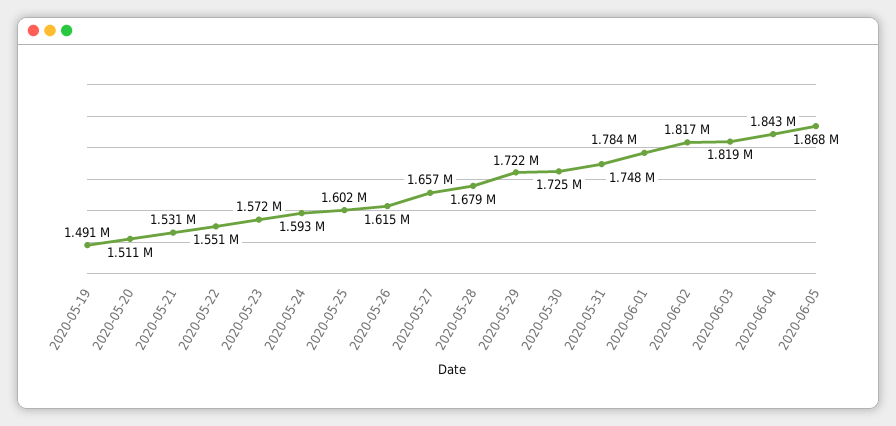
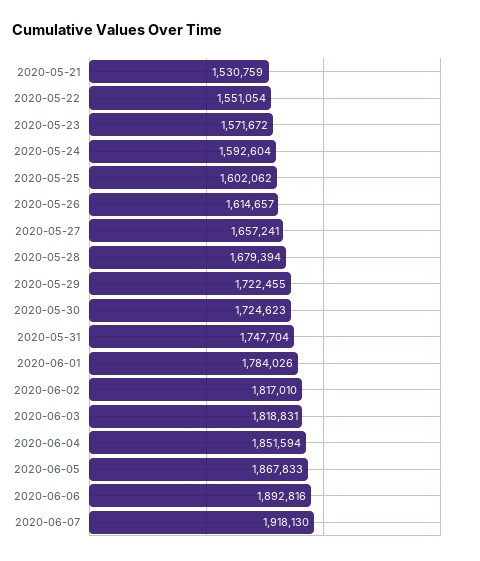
2020-05-19: 1491000 -> none
2020-05-20: 1511000 -> none
2020-06-04: 1843000 -> 1851594
2020-06-06: none -> 1892816
2020-06-07: none -> 1918130

